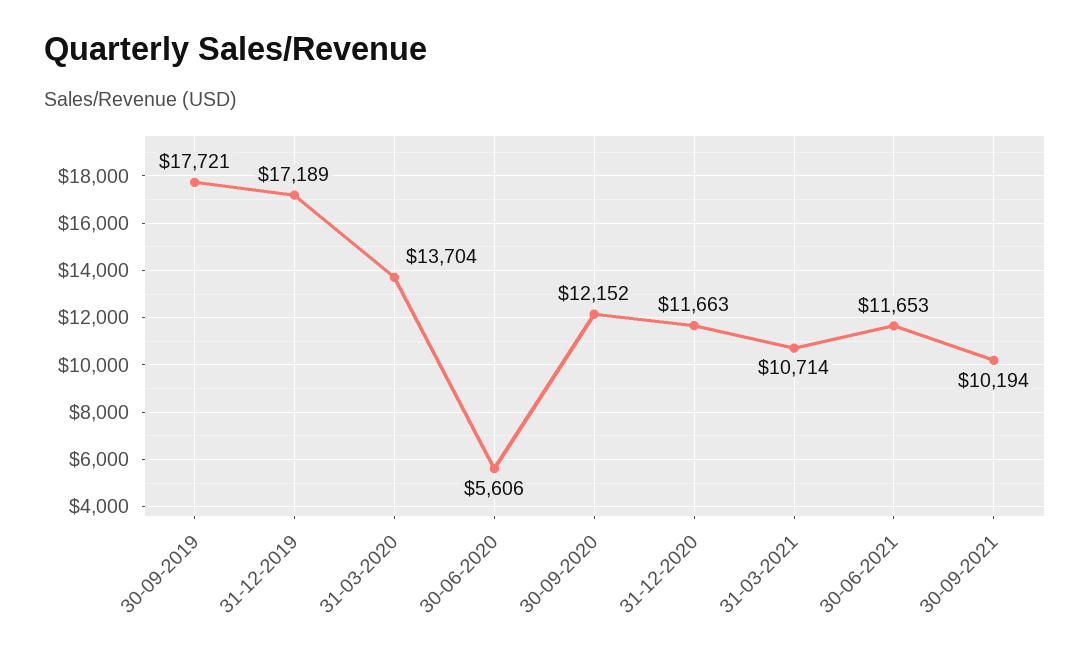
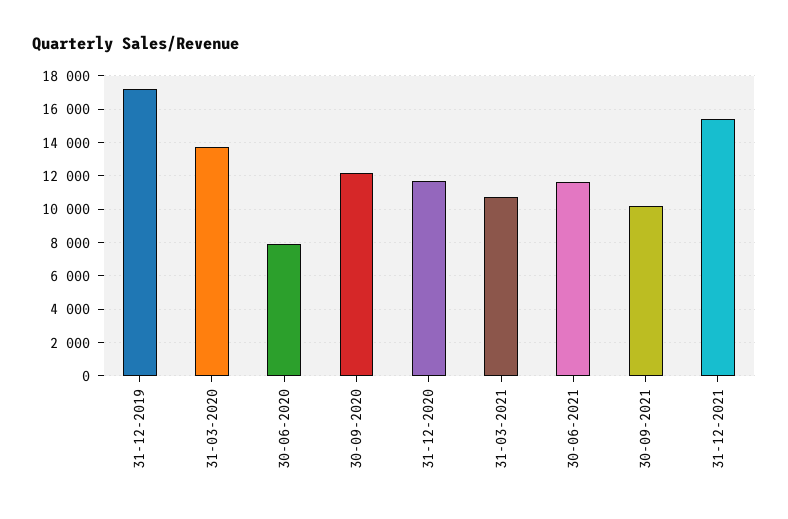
30-09-2019: 17721 -> none
30-06-2020: 5606 -> 8000
31-12-2021: none -> 15500

